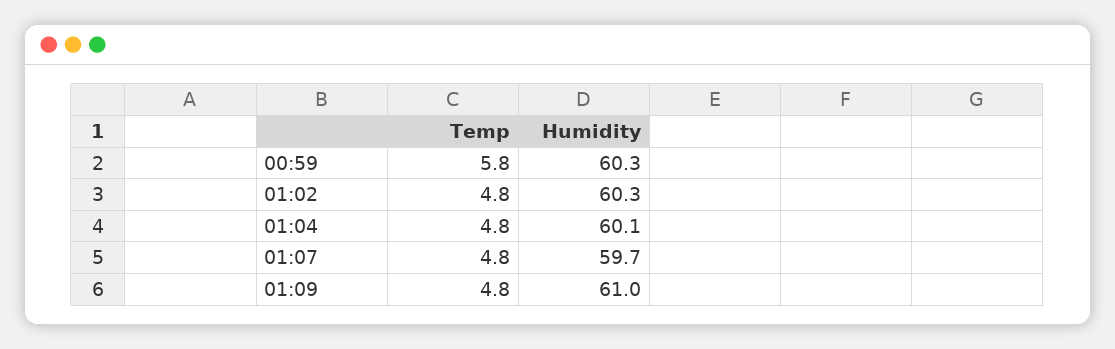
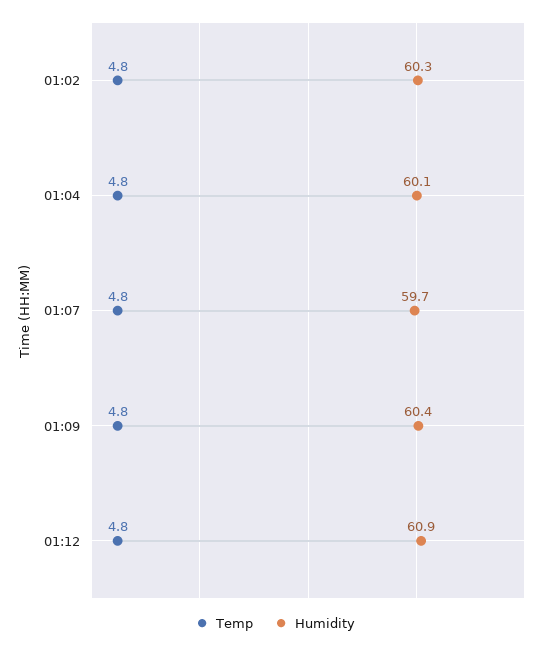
Temp, 00:59: 5.8 -> none
Humidity, 00:59: 60.3 -> none
Humidity, 01:09: 61 -> 60.4
Temp, 01:12: none -> 4.8
Humidity, 01:12: none -> 60.9

